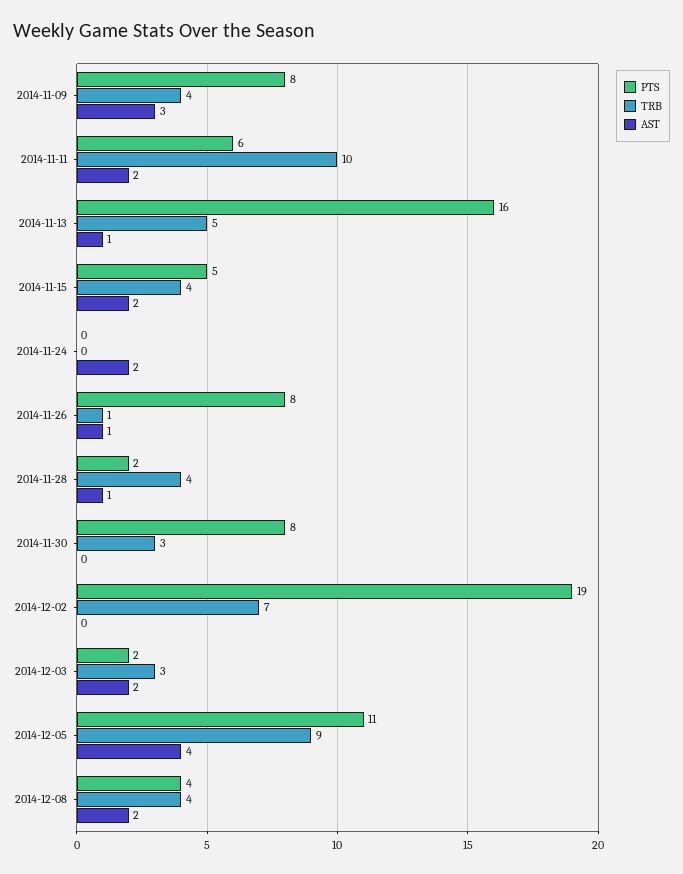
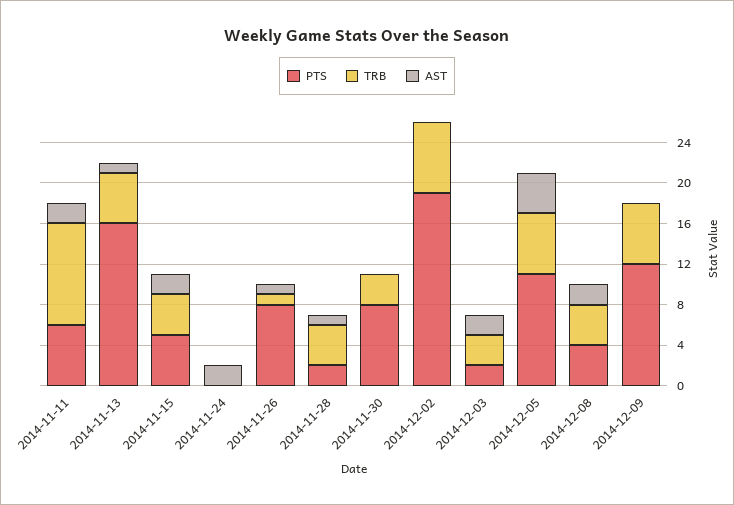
PTS, 2014-11-09: 8 -> none
TRB, 2014-11-09: 4 -> none
AST, 2014-11-09: 3 -> none
TRB, 2014-12-05: 9 -> 6
PTS, 2014-12-09: none -> 12
TRB, 2014-12-09: none -> 6
AST, 2014-12-09: none -> 0

